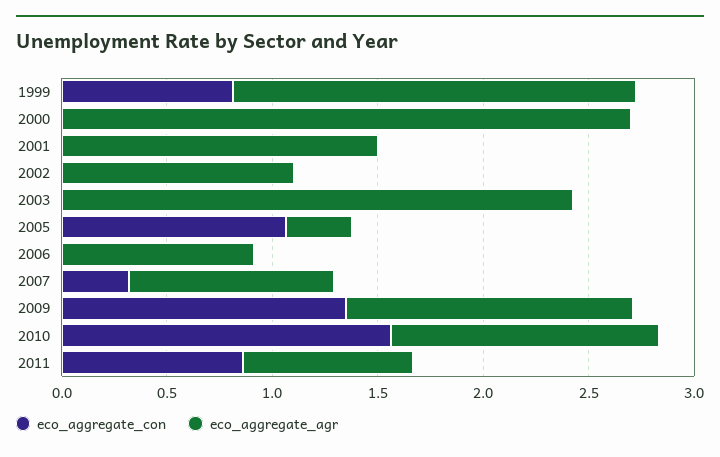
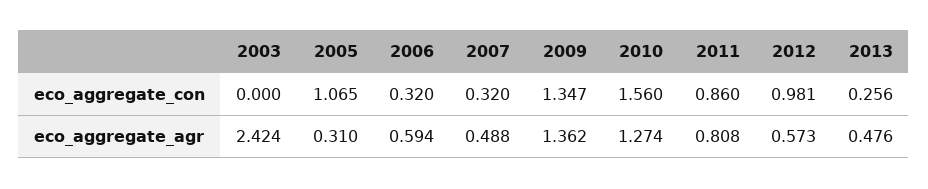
eco_aggregate_con, 1999: 0.8 -> none
eco_aggregate_agr, 1999: 1.9 -> none
eco_aggregate_con, 2000: 0 -> none
eco_aggregate_agr, 2000: 2.7 -> none
eco_aggregate_con, 2001: 0 -> none
eco_aggregate_agr, 2001: 1.5 -> none
eco_aggregate_con, 2002: 0 -> none
eco_aggregate_agr, 2002: 1.1 -> none
eco_aggregate_con, 2006: 0 -> 0.32
eco_aggregate_agr, 2006: 0.9 -> 0.594
eco_aggregate_agr, 2007: 1 -> 0.488
eco_aggregate_con, 2012: none -> 0.981
eco_aggregate_con, 2013: none -> 0.256
eco_aggregate_agr, 2012: none -> 0.573
eco_aggregate_agr, 2013: none -> 0.476

